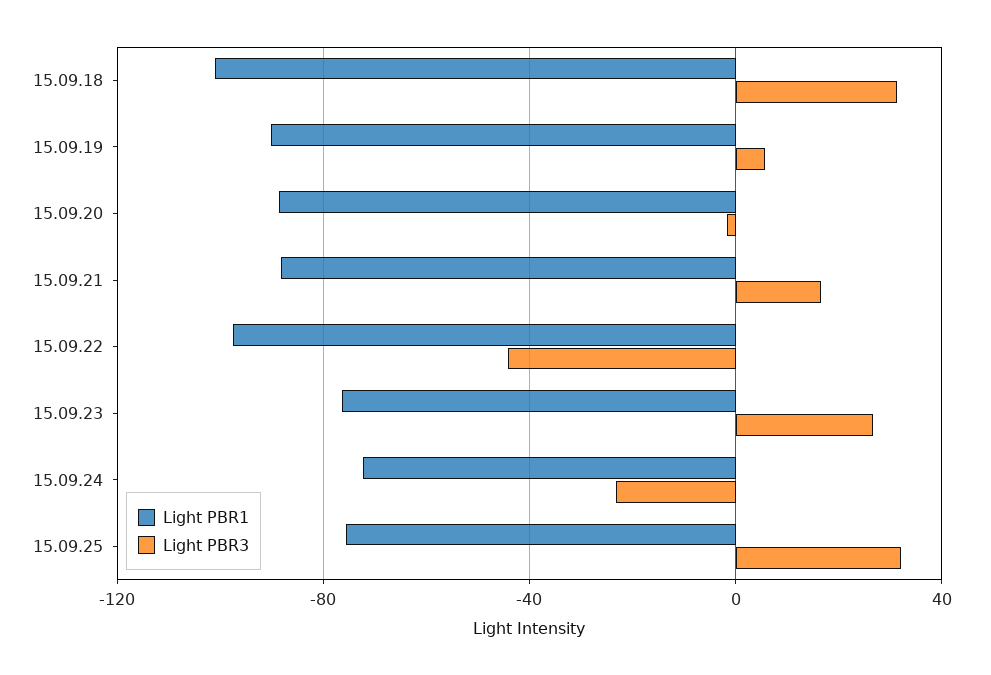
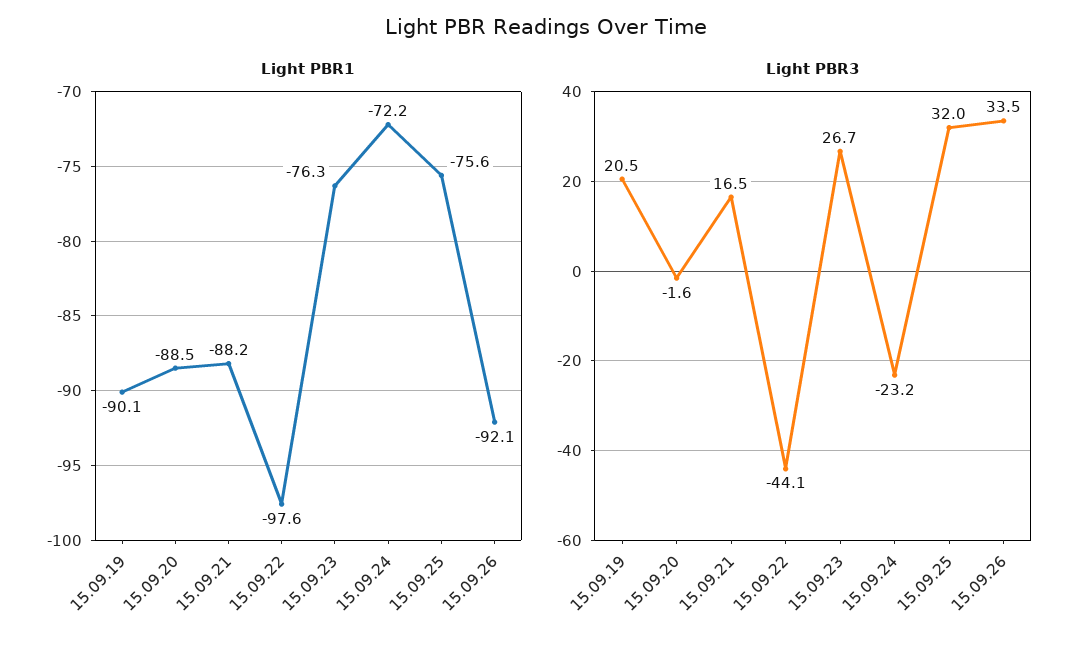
Light PBR1, 15.09.18: -100 -> none
Light PBR3, 15.09.18: 30 -> none
Light PBR3, 15.09.19: 5 -> 20.5
Light PBR1, 15.09.26: none -> -92.1
Light PBR3, 15.09.26: none -> 33.5

